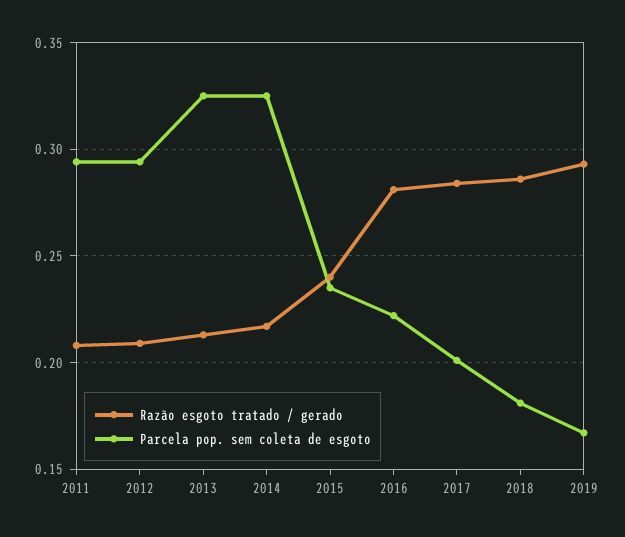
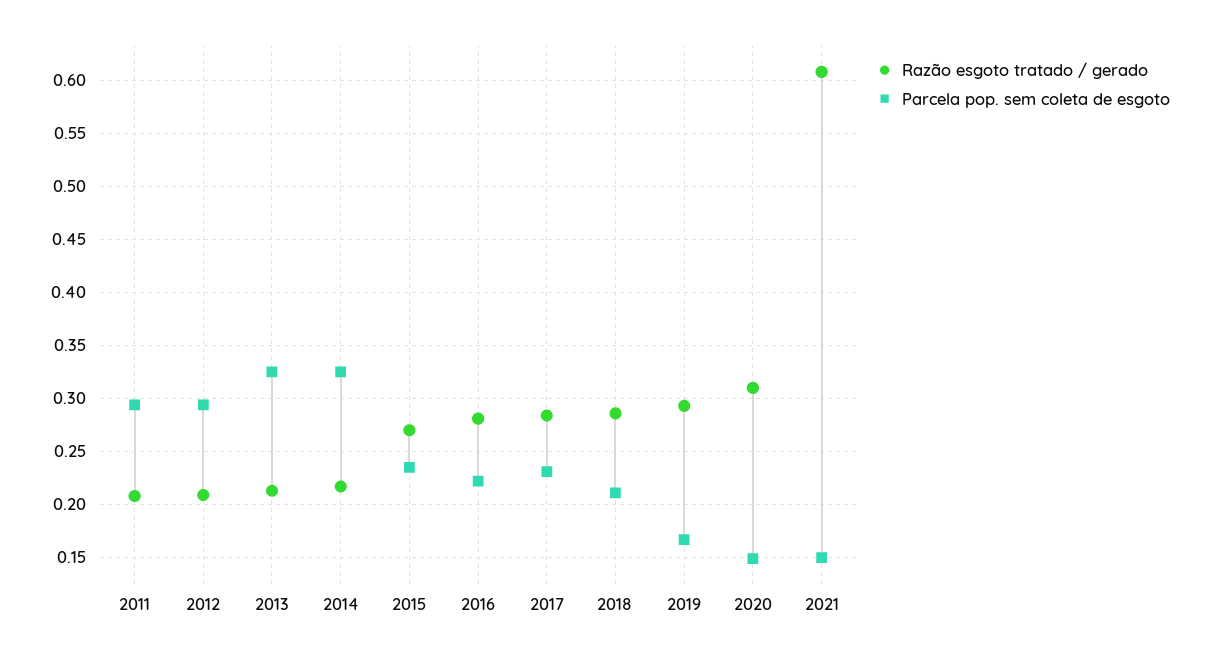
Razão esgoto tratado / gerado, 2015: 0.24 -> 0.27
Parcela pop. sem coleta de esgoto, 2017: 0.2 -> 0.23
Parcela pop. sem coleta de esgoto, 2018: 0.18 -> 0.21
Razão esgoto tratado / gerado, 2020: none -> 0.31
Parcela pop. sem coleta de esgoto, 2020: none -> 0.15
Razão esgoto tratado / gerado, 2021: none -> 0.61
Parcela pop. sem coleta de esgoto, 2021: none -> 0.15

